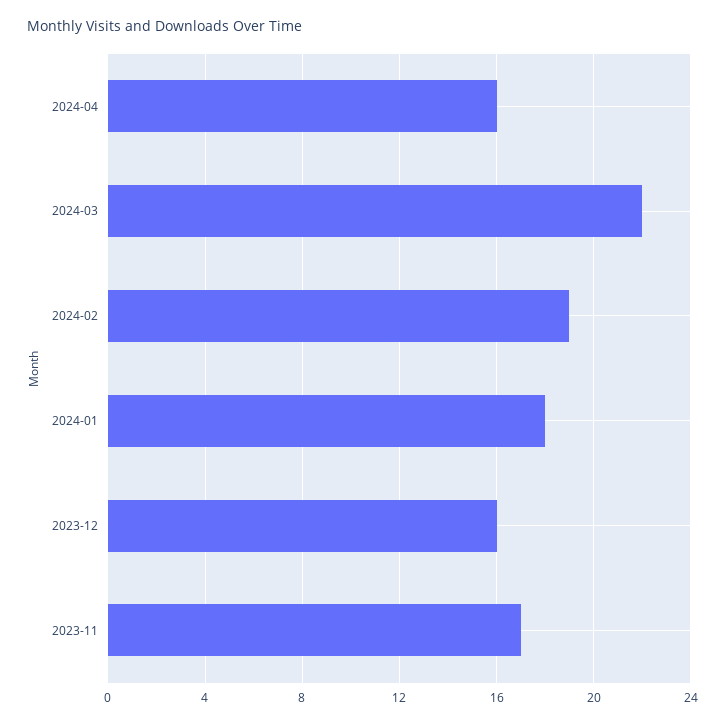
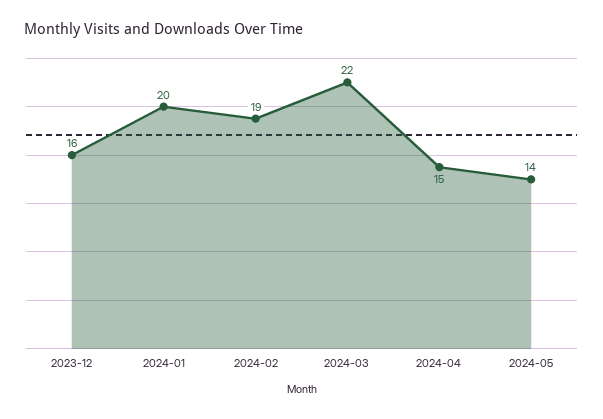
2024-04: 16 -> 15
2024-01: 18 -> 20
2023-11: 17 -> none
2024-05: none -> 14

